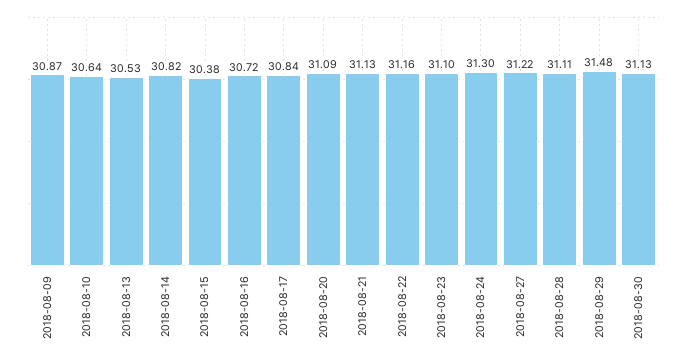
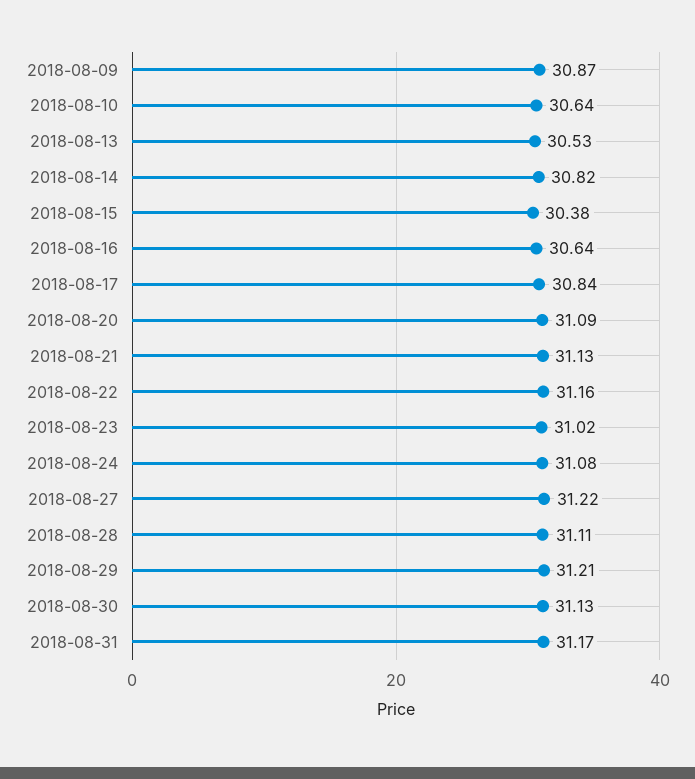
2018-08-16: 30.72 -> 30.64
2018-08-23: 31.1 -> 31.02
2018-08-24: 31.3 -> 31.08
2018-08-29: 31.48 -> 31.21
2018-08-31: none -> 31.17

